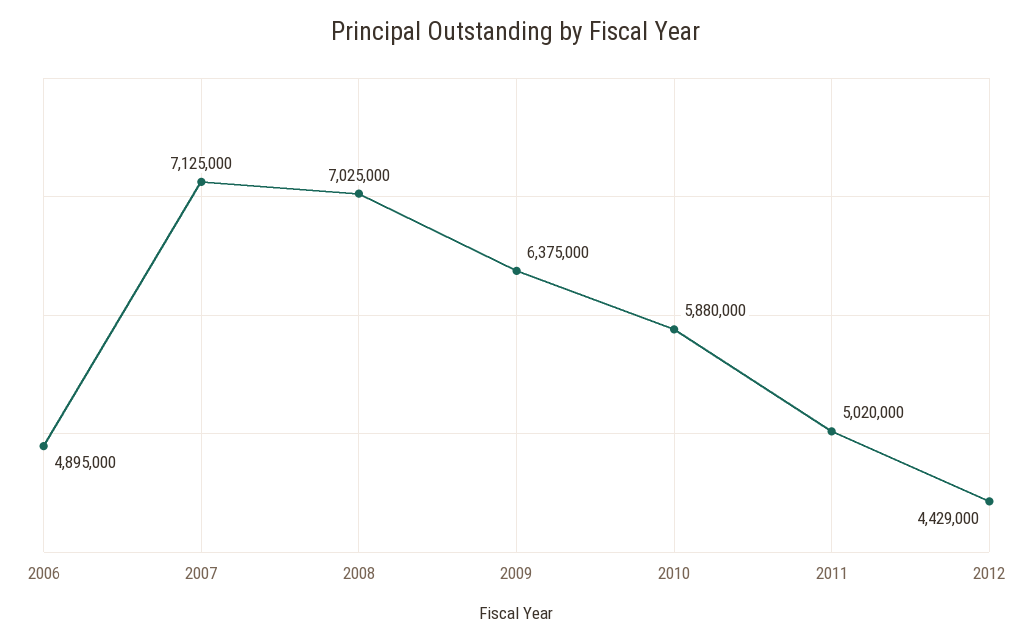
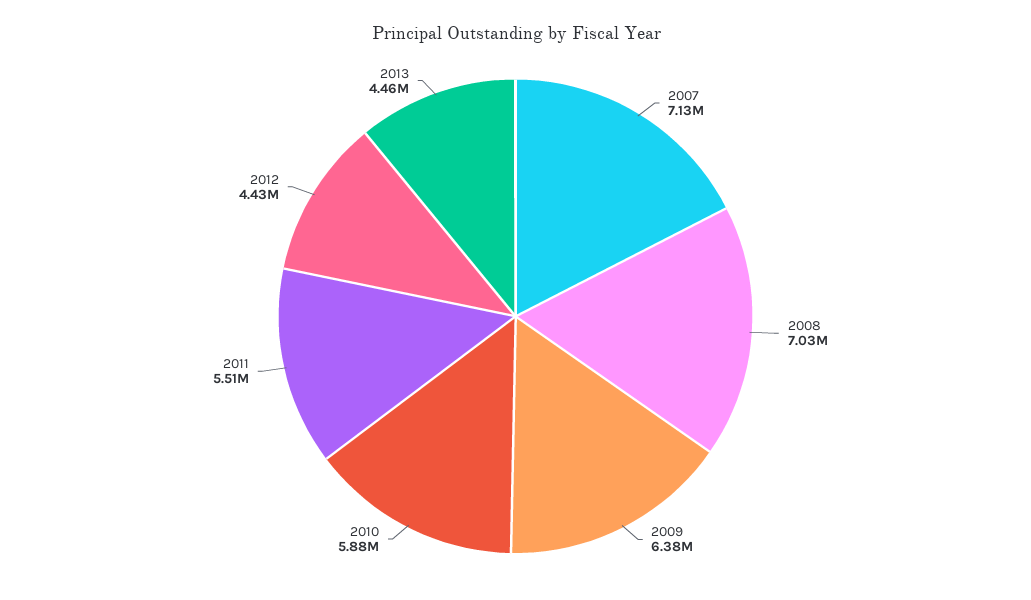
2006: 4895000 -> none
2011: 5020000 -> 5510000
2013: none -> 4460000

